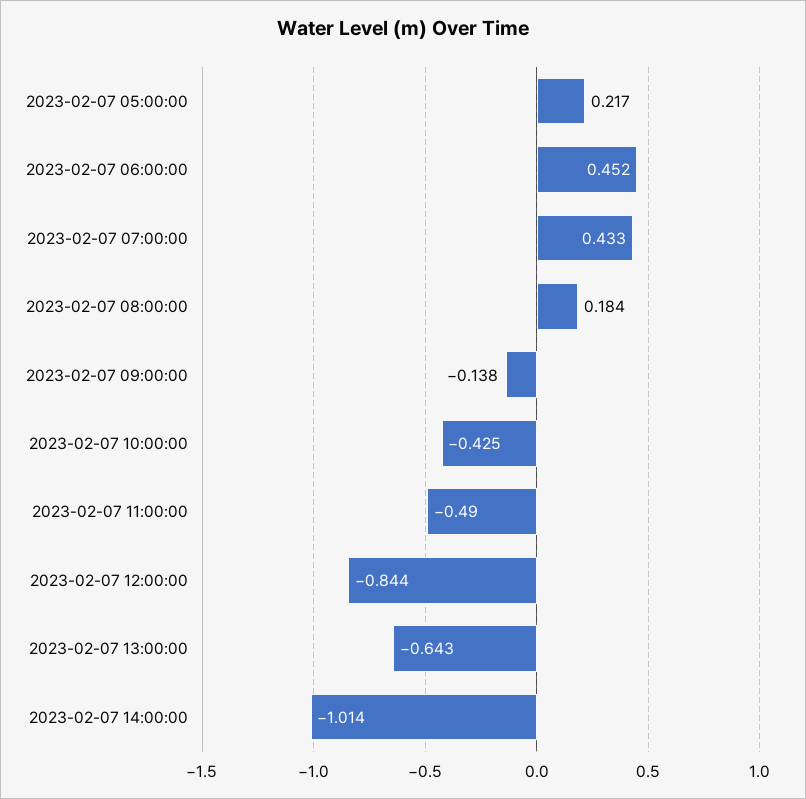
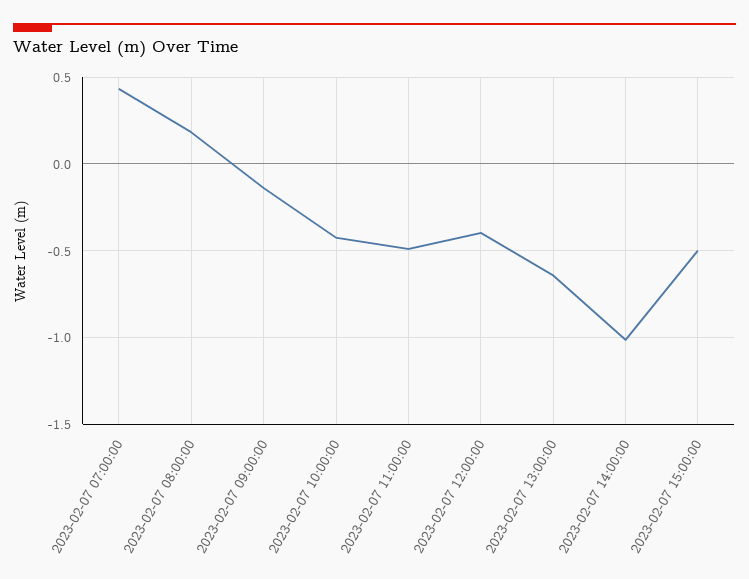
2023-02-07 05:00:00: 0.217 -> none
2023-02-07 06:00:00: 0.452 -> none
2023-02-07 12:00:00: -0.844 -> -0.4
2023-02-07 15:00:00: none -> -0.5

